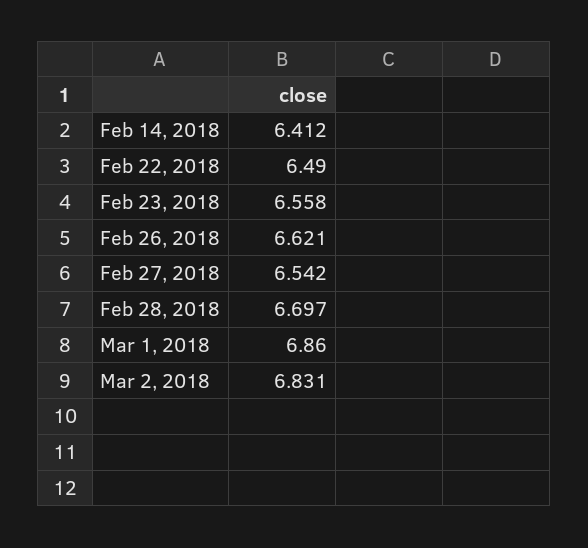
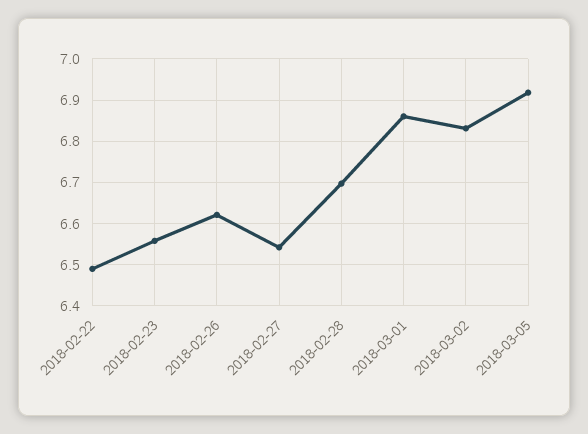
Feb 14, 2018: 6.412 -> none
2018-03-05: none -> 6.92

